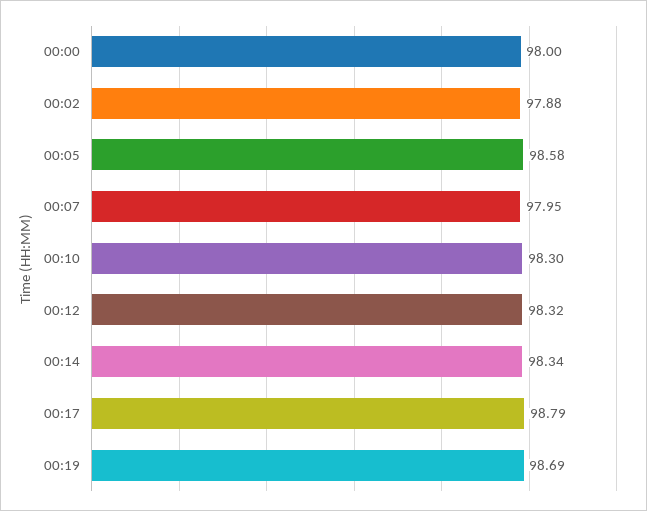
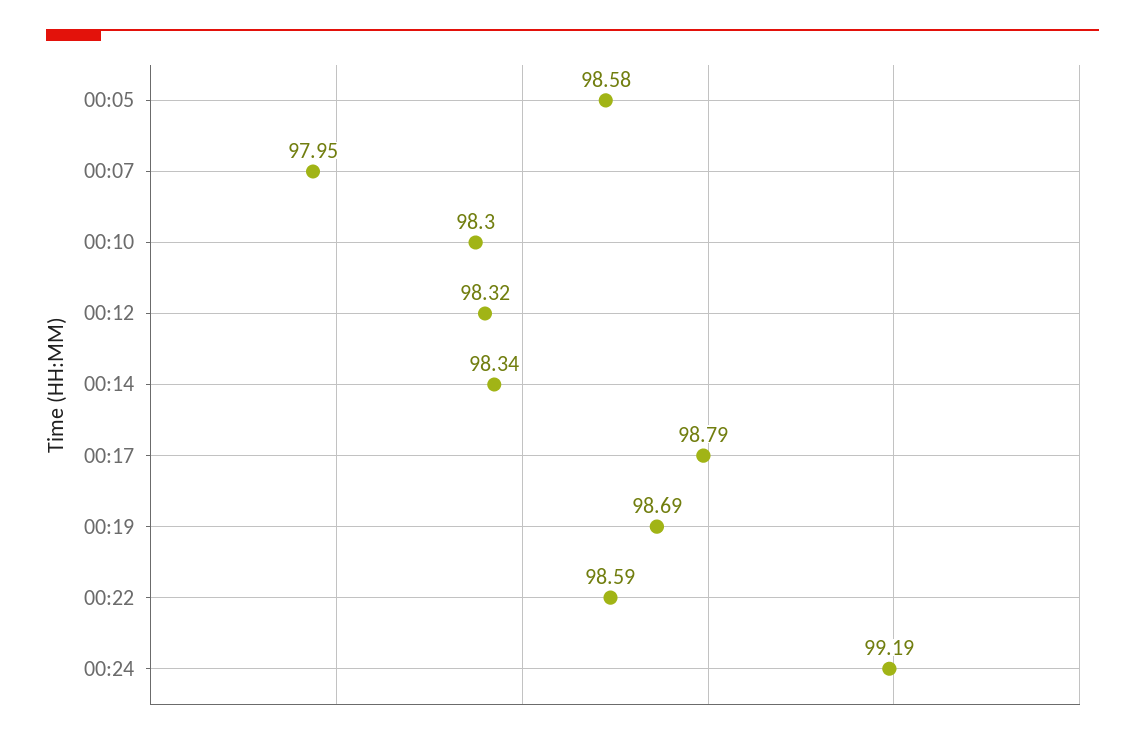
00:00: 98 -> none
00:02: 97.88 -> none
00:22: none -> 98.59
00:24: none -> 99.19

